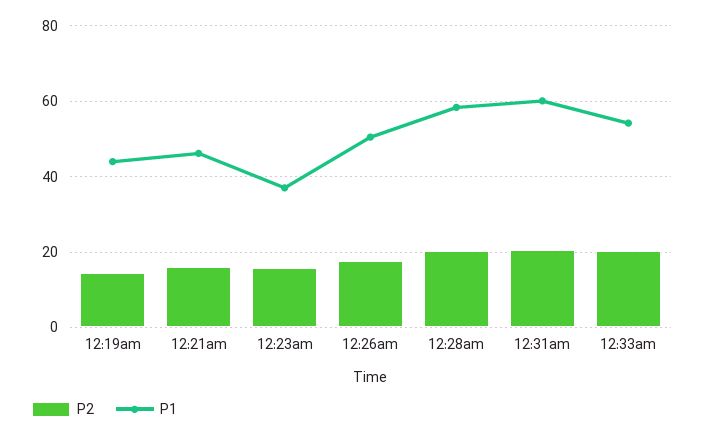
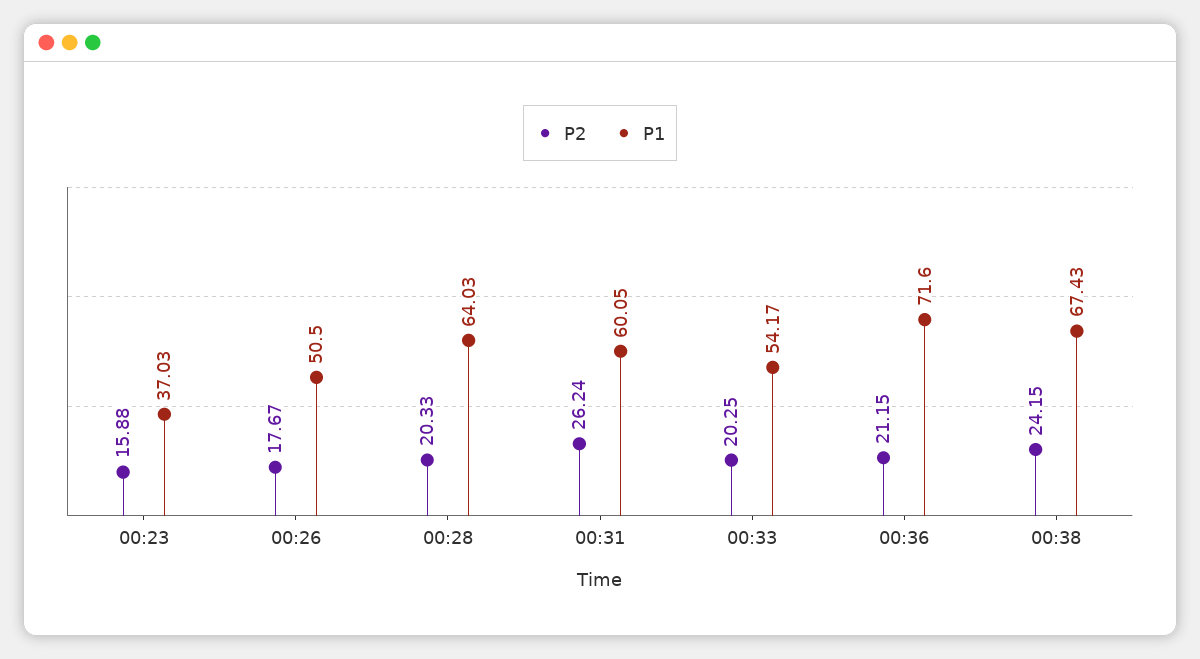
P2, 12:19am: 14 -> none
P1, 12:19am: 44 -> none
P2, 12:21am: 16 -> none
P1, 12:21am: 46 -> none
P1, 12:28am: 58 -> 64.03
P2, 12:31am: 20 -> 26.24
P2, 00:36: none -> 21.15
P1, 00:36: none -> 71.6
P2, 00:38: none -> 24.15
P1, 00:38: none -> 67.43

